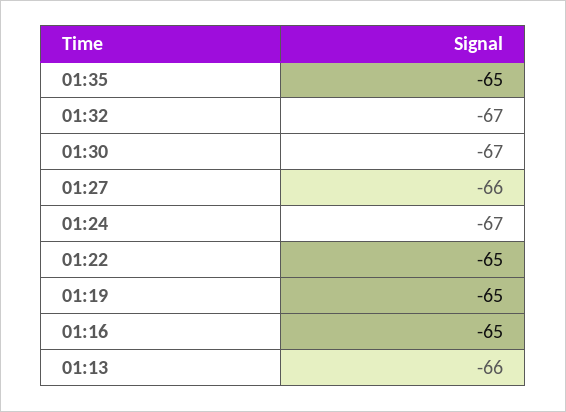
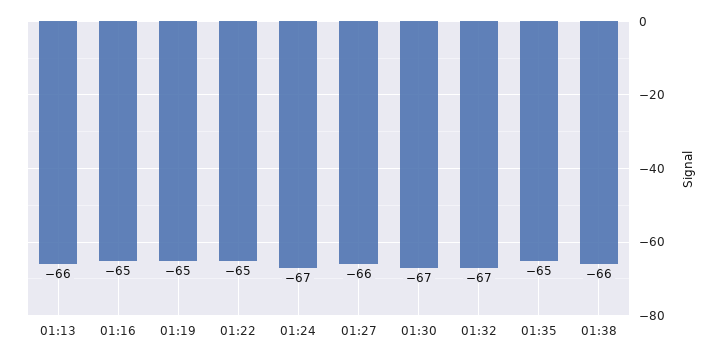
01:38: none -> -66

